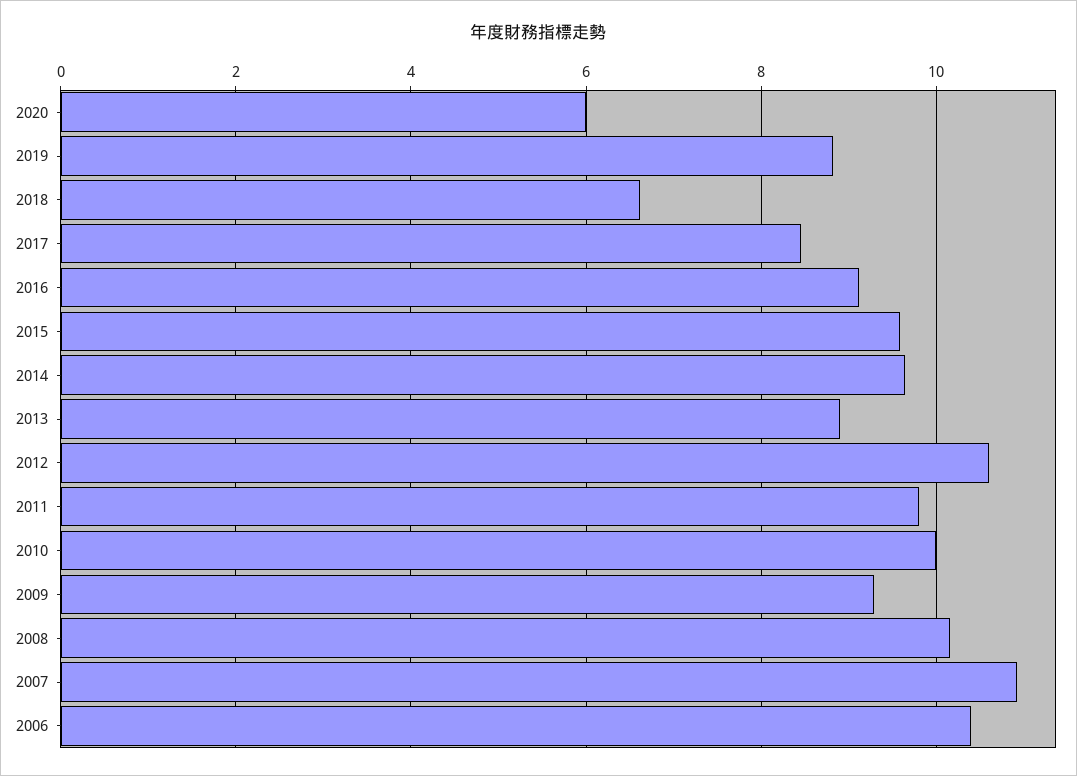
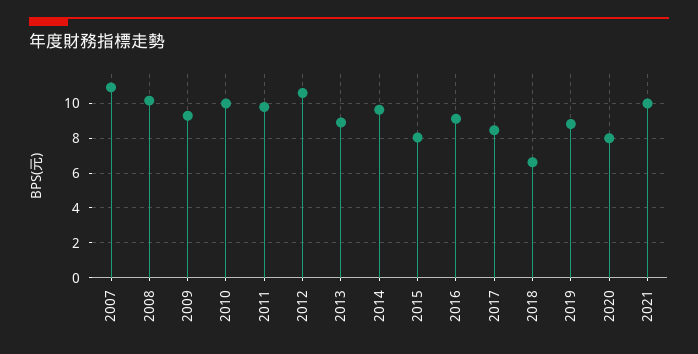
2020: 6 -> 8
2015: 9.6 -> 8
2006: 10.4 -> none
2021: none -> 10

